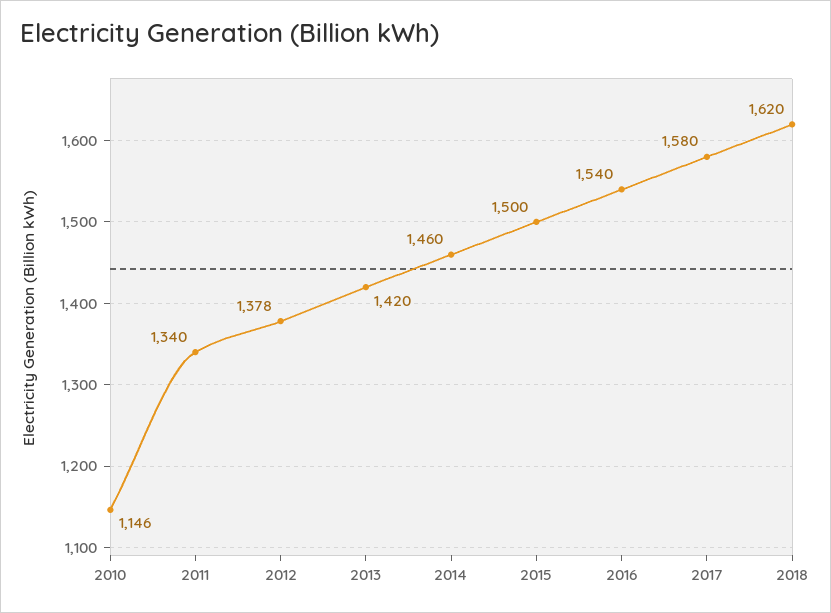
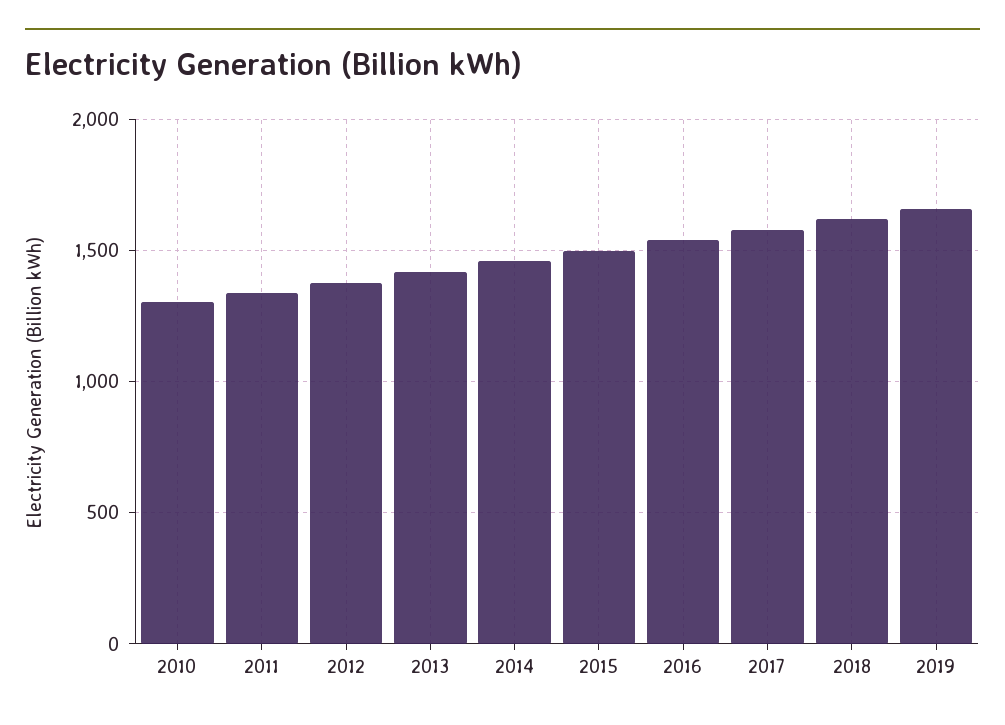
2010: 1146 -> 1300
2019: none -> 1650

